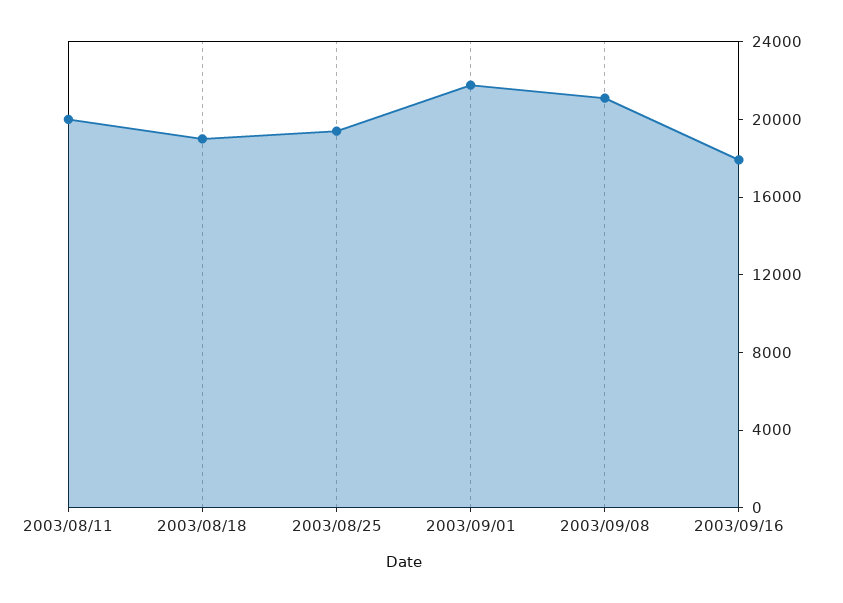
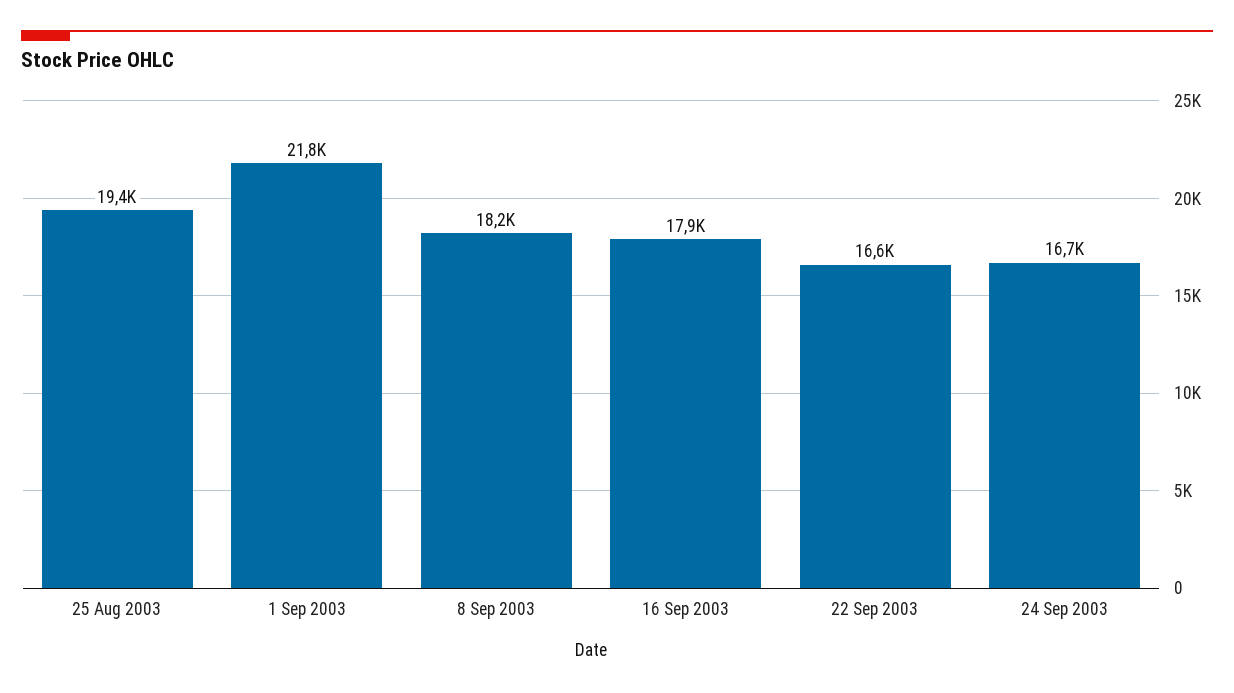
2003/08/11: 20000 -> none
2003/08/18: 19000 -> none
2003/09/08: 21000 -> 18200
22 Sep 2003: none -> 16600
24 Sep 2003: none -> 16700

